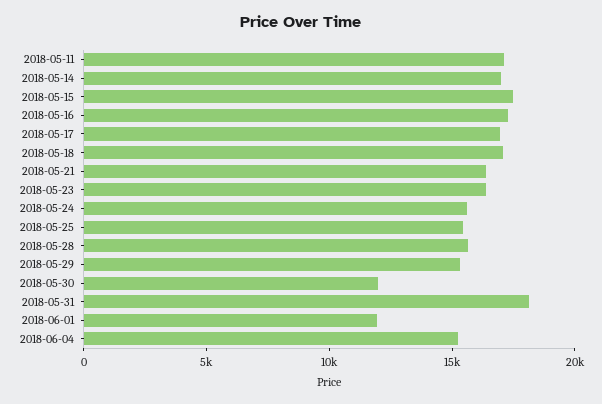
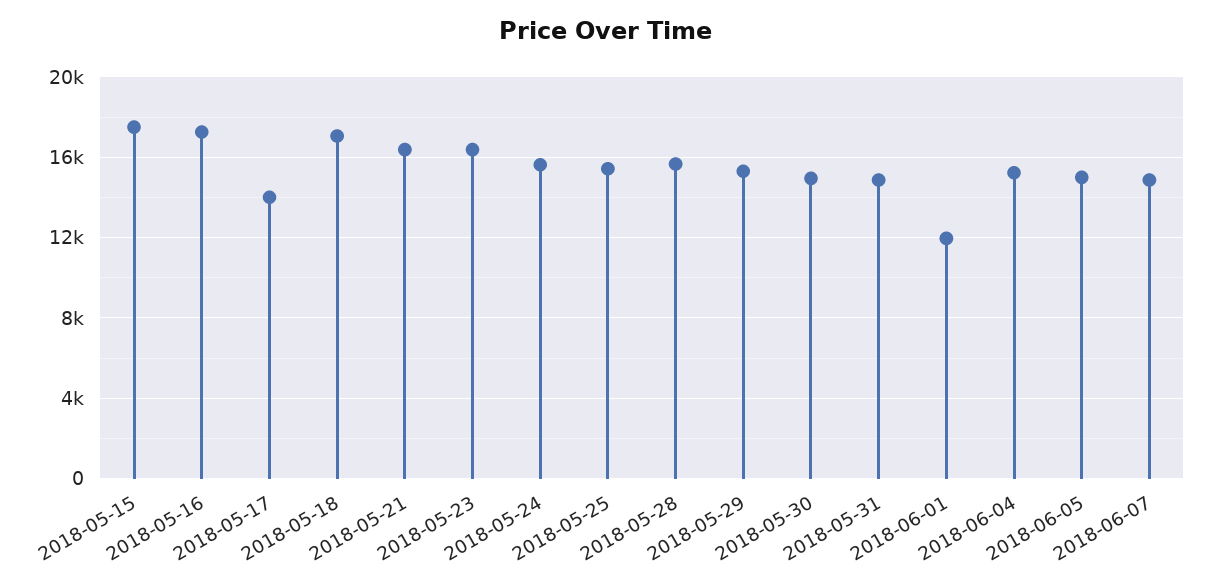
2018-05-11: 17000 -> none
2018-05-14: 17000 -> none
2018-05-17: 17000 -> 14000
2018-05-30: 12000 -> 15000
2018-05-31: 18000 -> 15000
2018-06-05: none -> 15000
2018-06-07: none -> 15000

